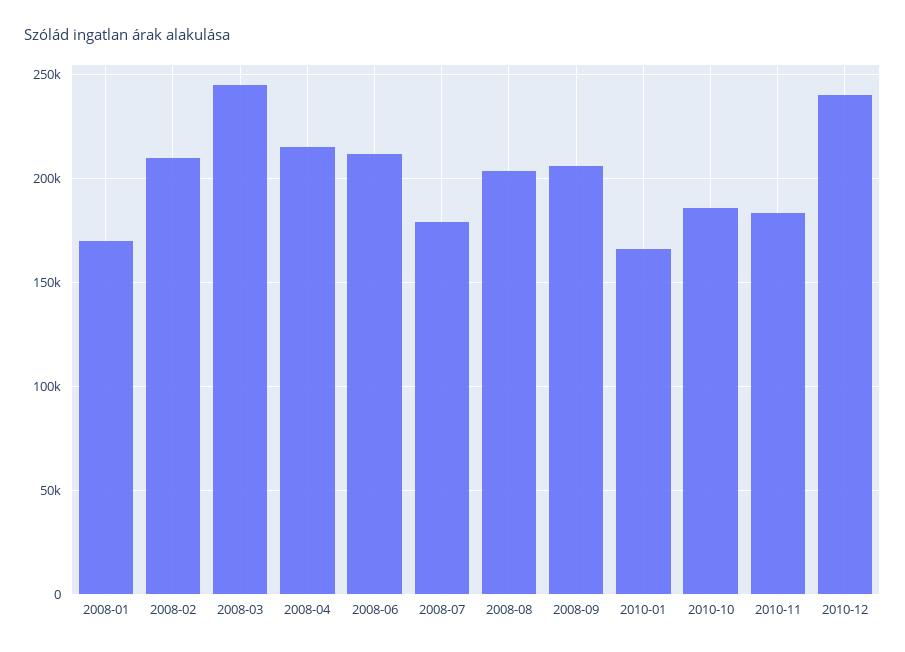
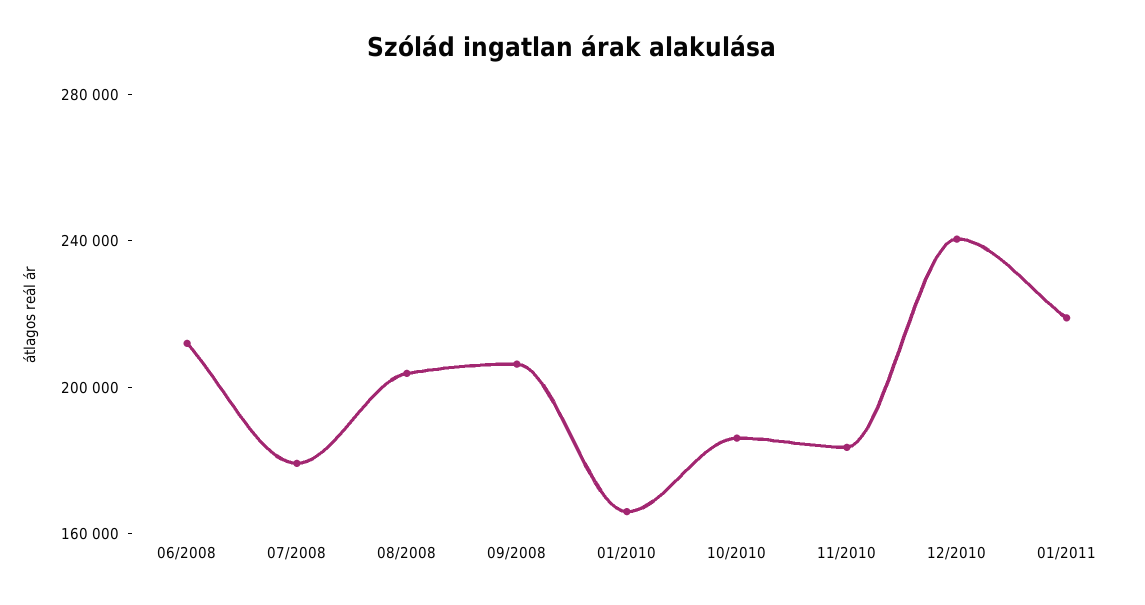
2008-01: 170000 -> none
2008-02: 210000 -> none
2008-03: 245000 -> none
2008-04: 215000 -> none
01/2011: none -> 220000

